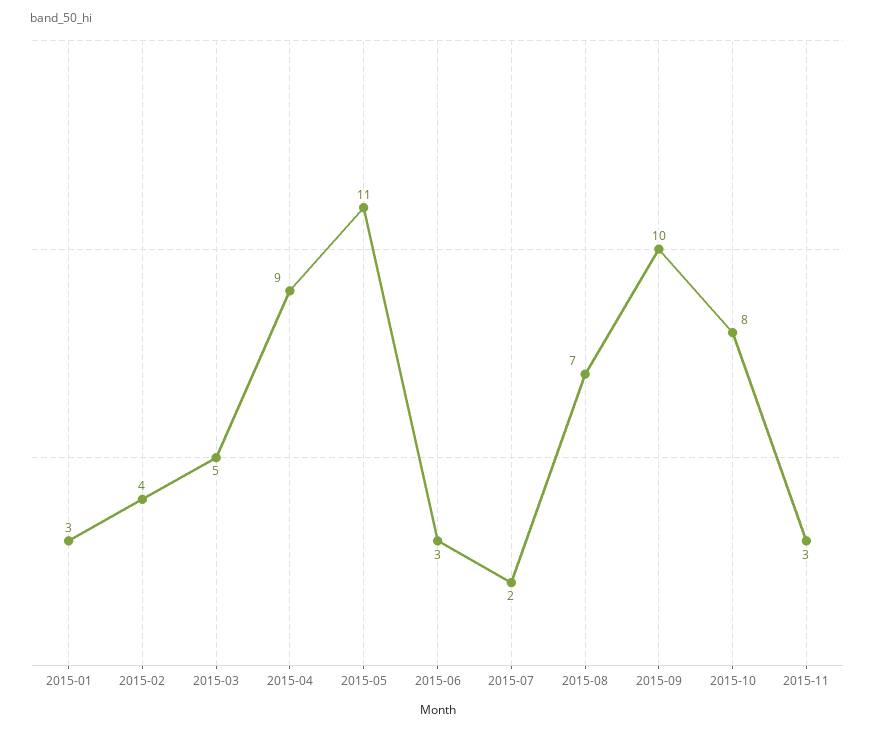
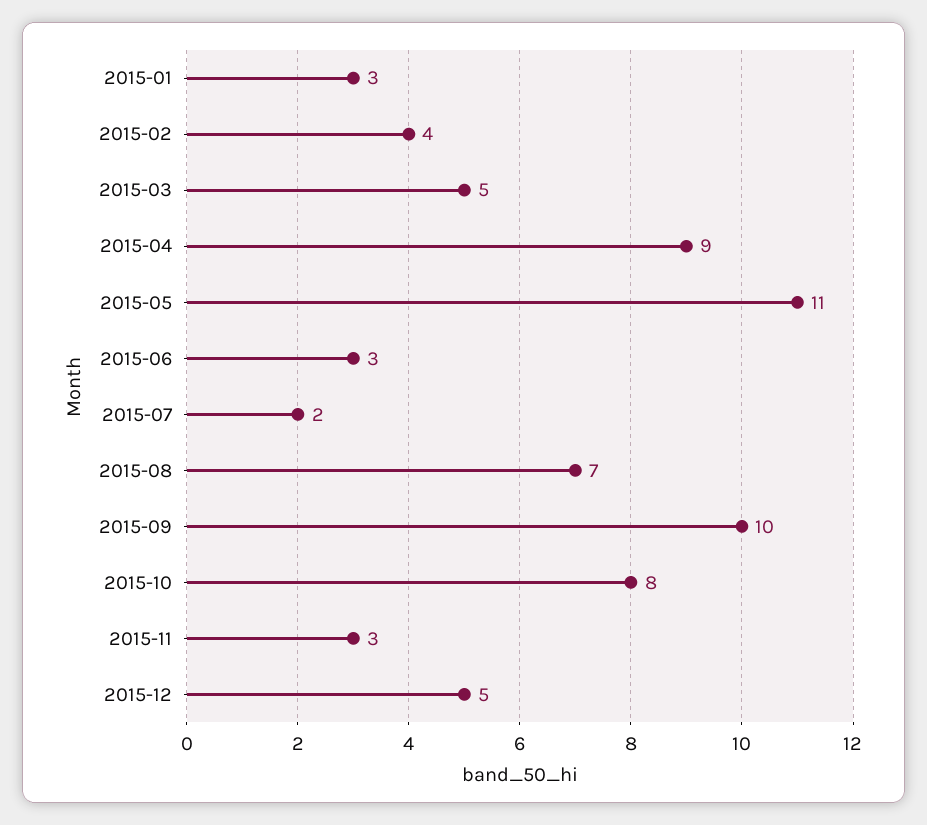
2015-12: none -> 5

